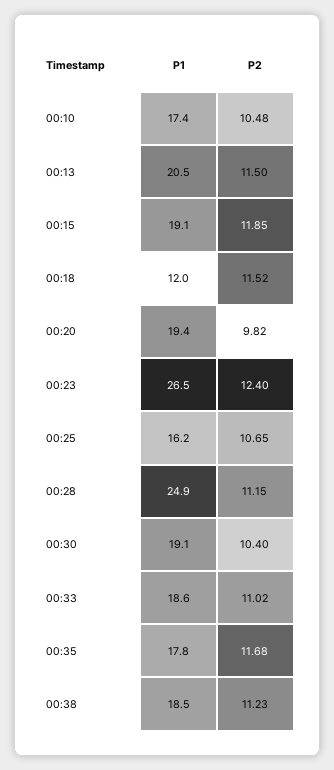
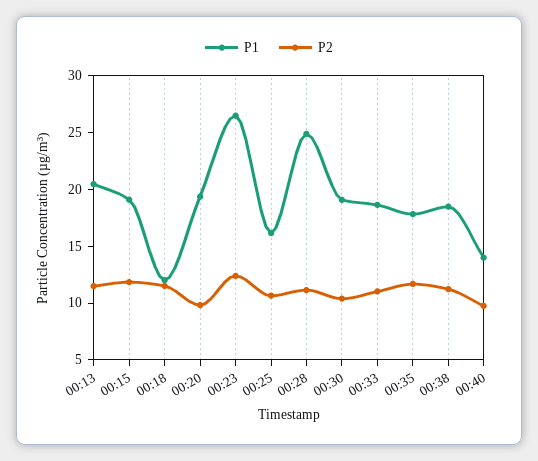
P1, 00:10: 17.4 -> none
P2, 00:10: 10.48 -> none
P1, 00:40: none -> 14
P2, 00:40: none -> 10

